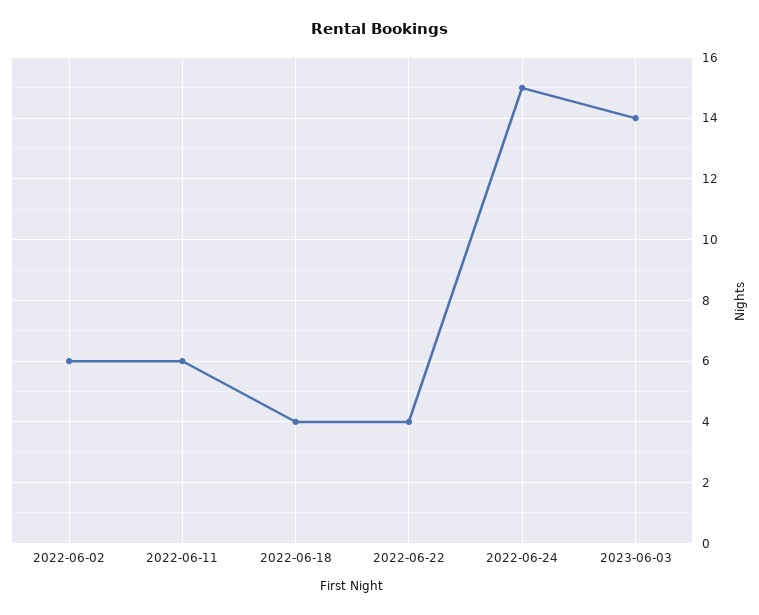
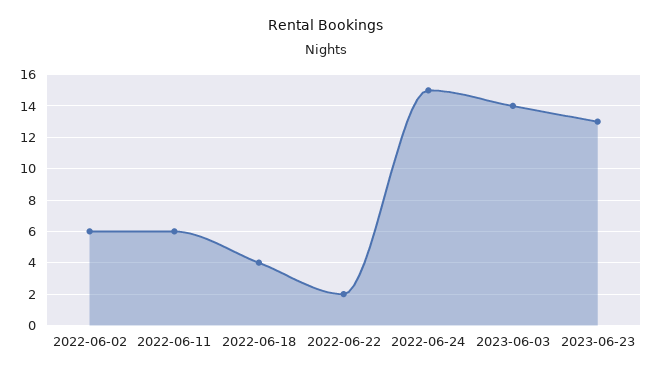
2022-06-22: 4 -> 2
2023-06-23: none -> 13

